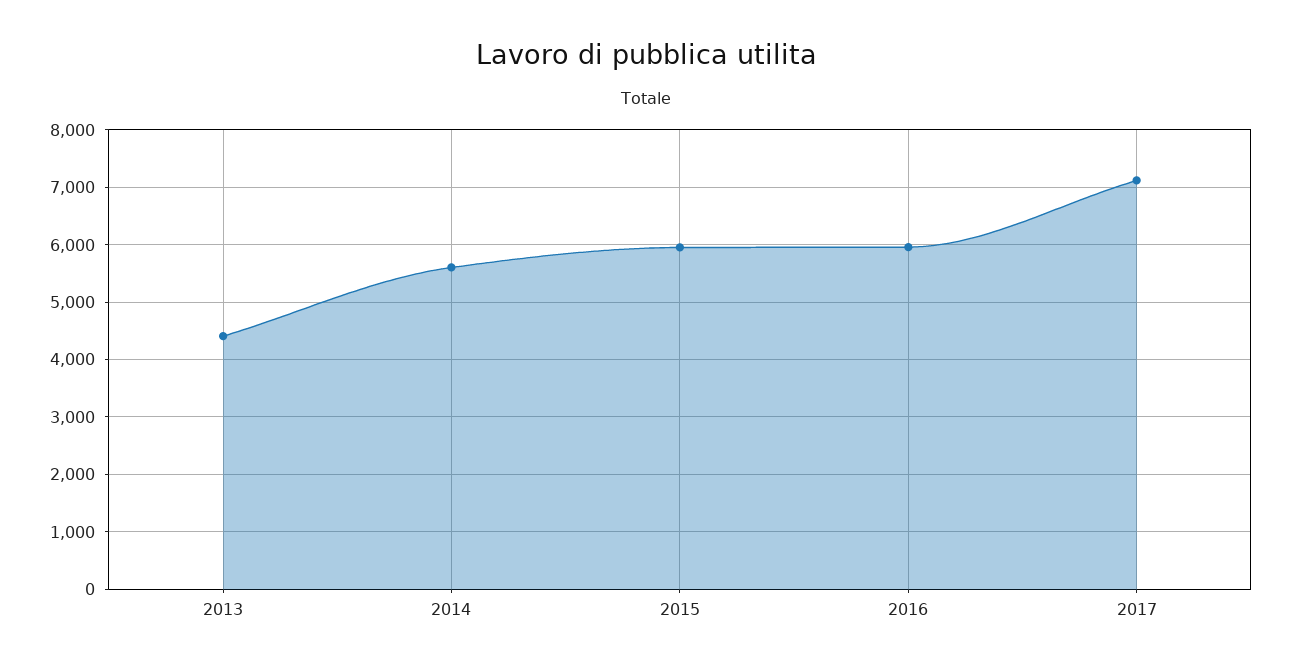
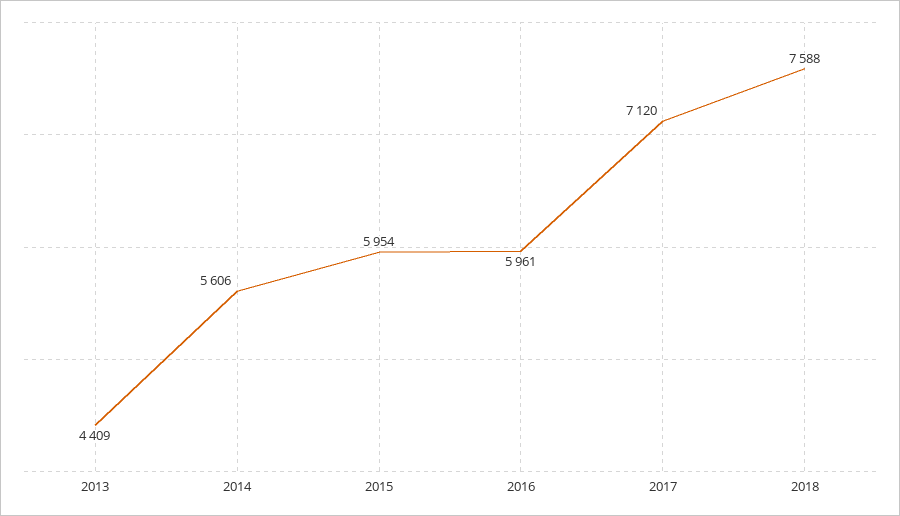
2018: none -> 7588

